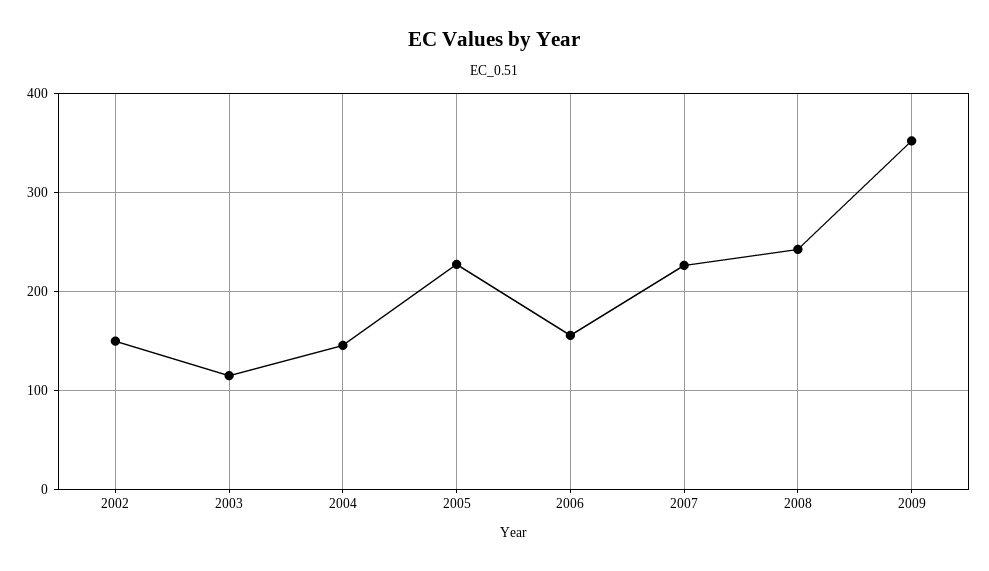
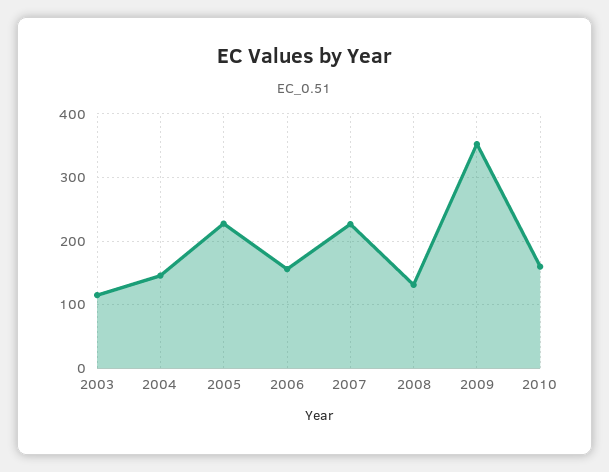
2002: 150 -> none
2008: 240 -> 130
2010: none -> 160

